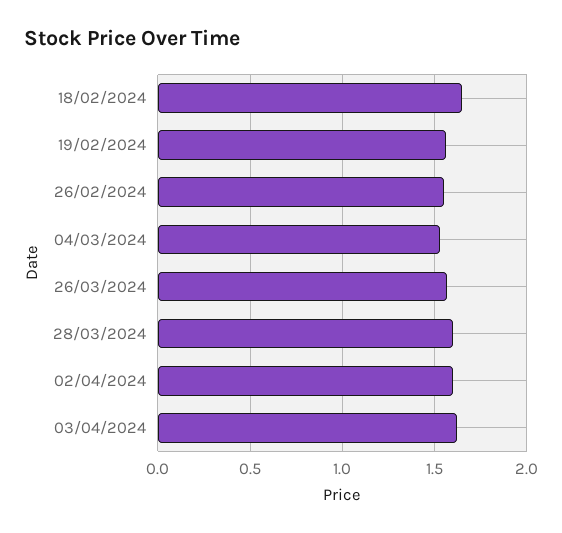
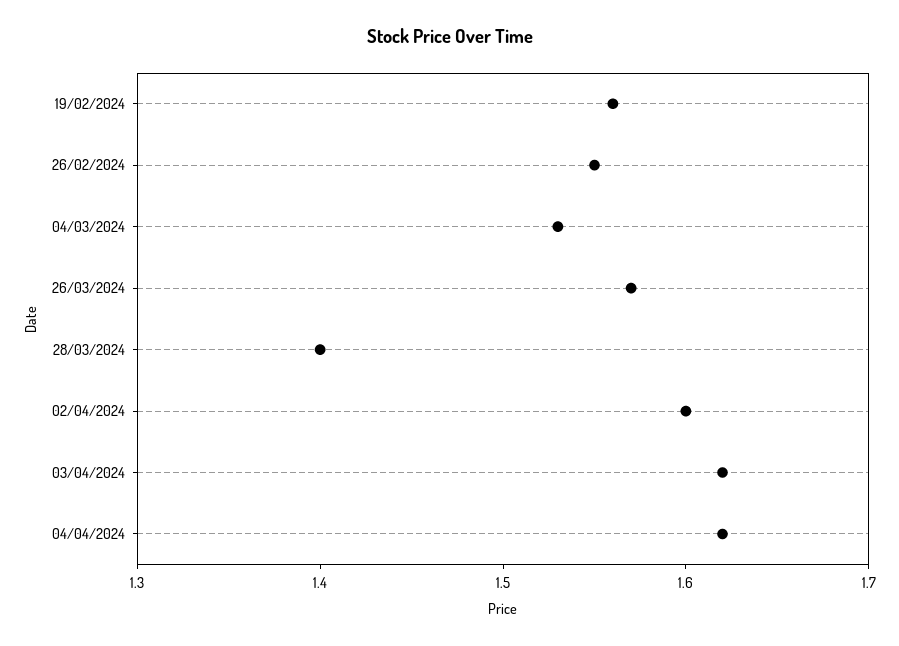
18/02/2024: 1.65 -> none
28/03/2024: 1.6 -> 1.4
04/04/2024: none -> 1.62

